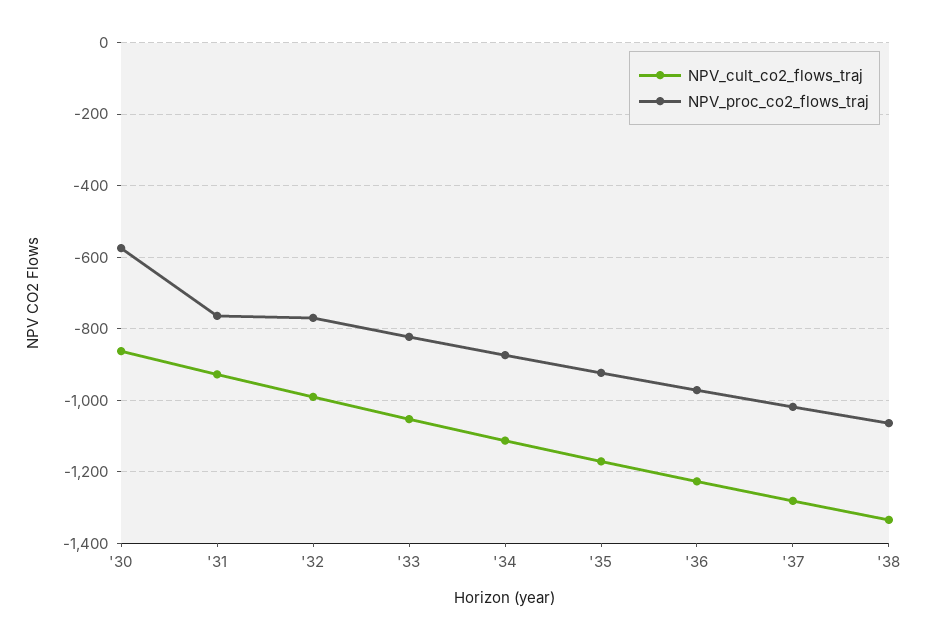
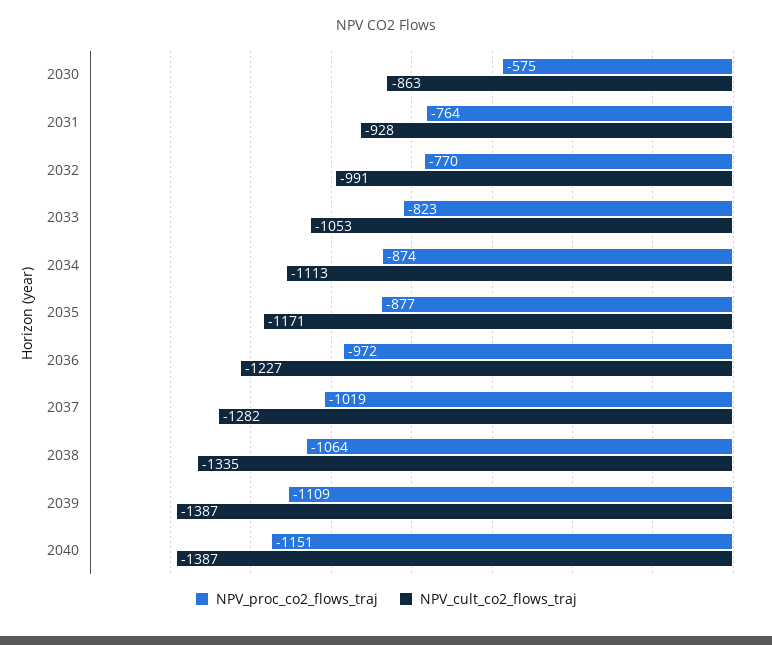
NPV_proc_co2_flows_traj, '35: -920 -> -877
NPV_proc_co2_flows_traj, 2039: none -> -1109
NPV_cult_co2_flows_traj, 2039: none -> -1387
NPV_proc_co2_flows_traj, 2040: none -> -1151
NPV_cult_co2_flows_traj, 2040: none -> -1387

